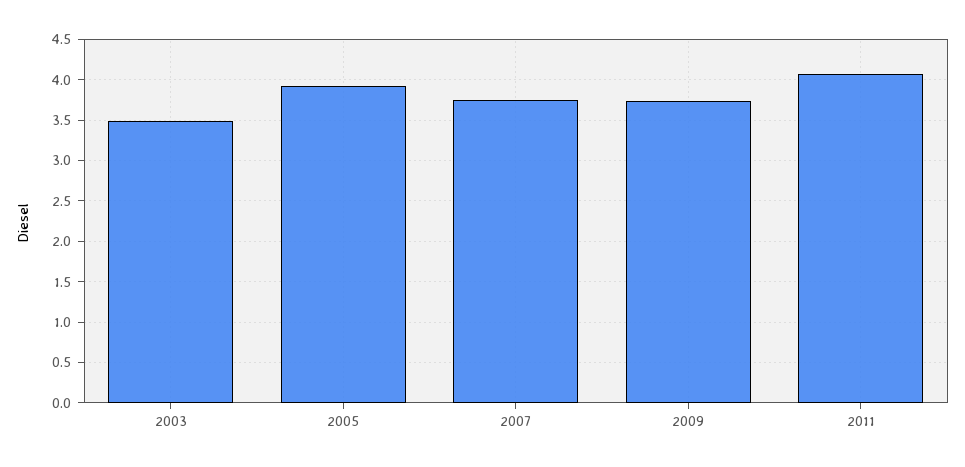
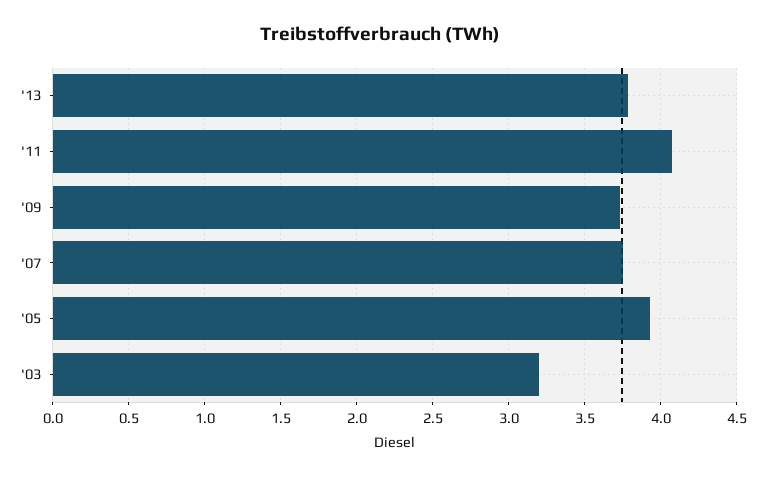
2003: 3.5 -> 3.2
'13: none -> 3.8

